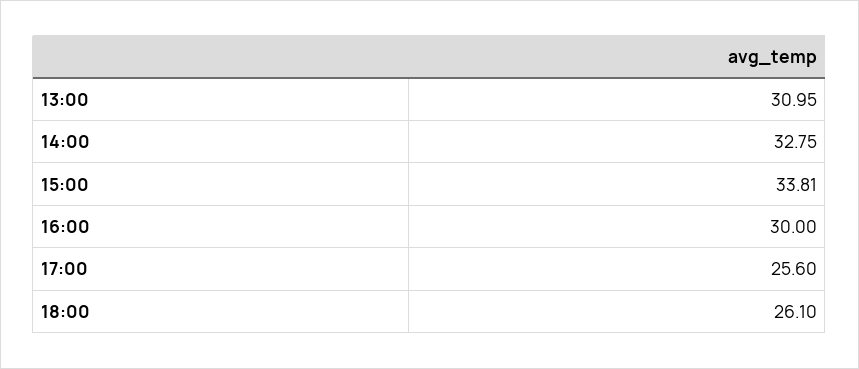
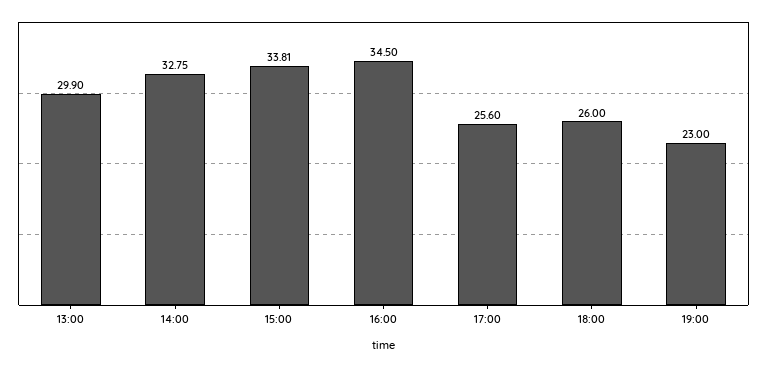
13:00: 30.95 -> 29.9
16:00: 30 -> 34.5
18:00: 26.1 -> 26
19:00: none -> 23

